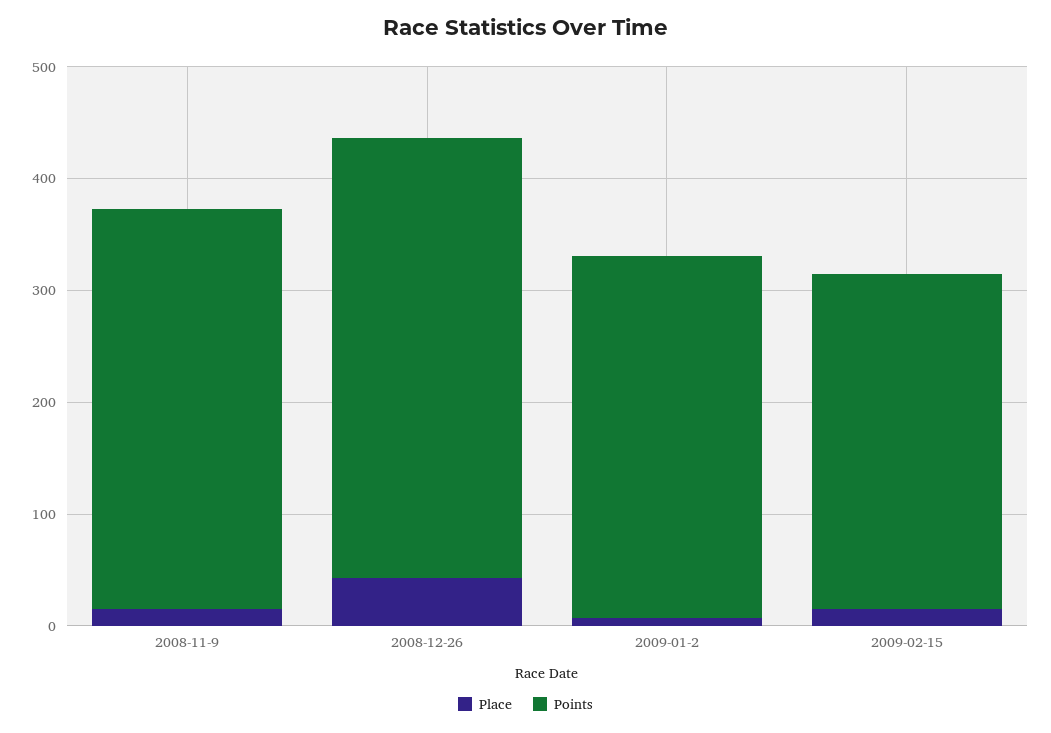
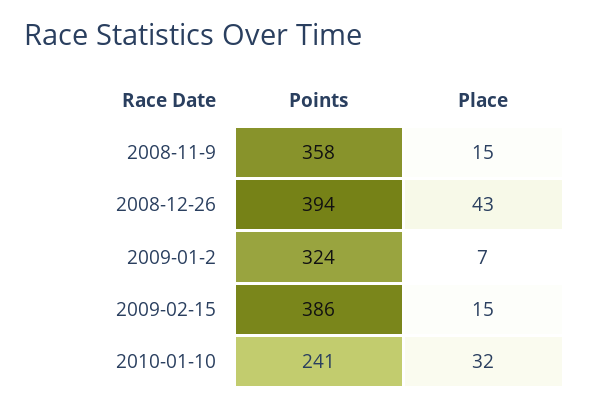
Points, 2009-02-15: 300 -> 386
Points, 2010-01-10: none -> 241
Place, 2010-01-10: none -> 32

